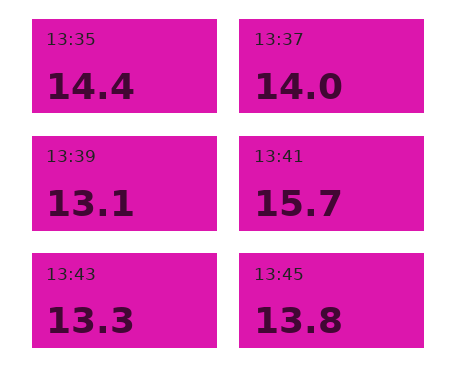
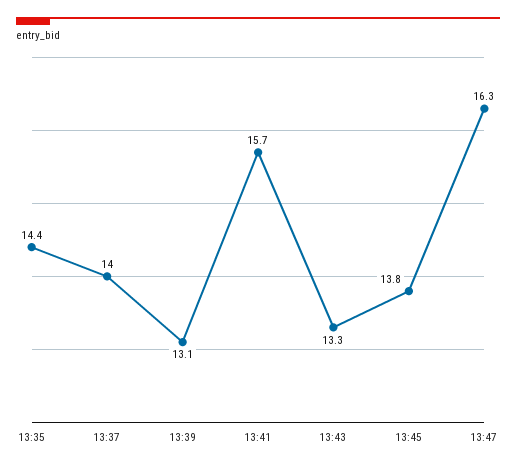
13:47: none -> 16.3

